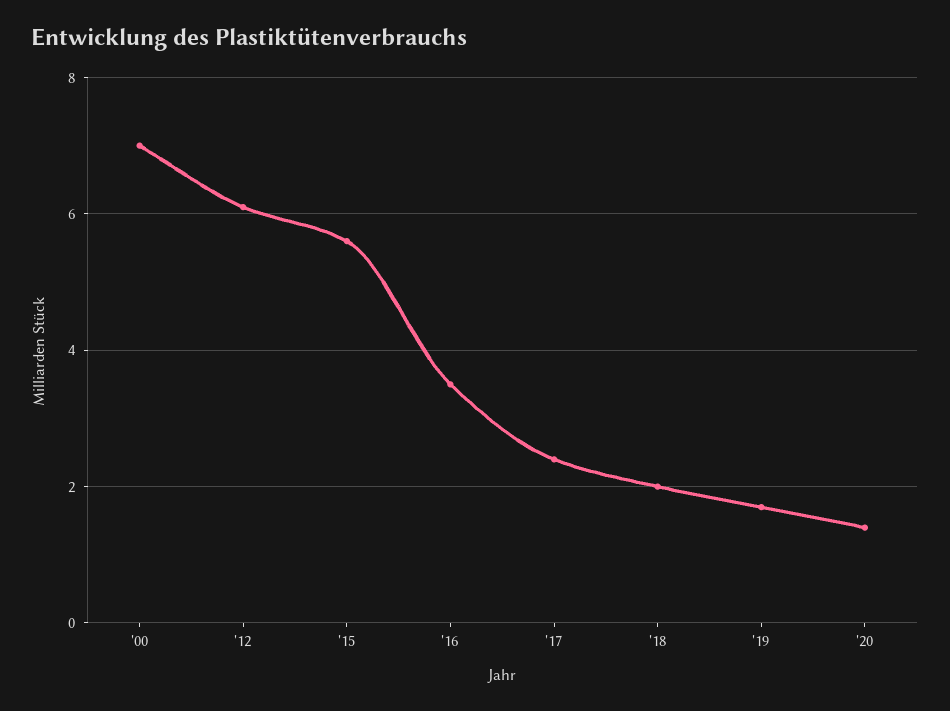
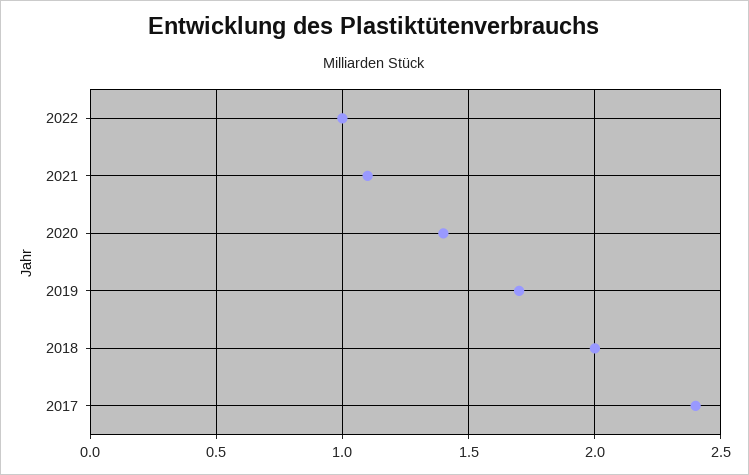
'00: 7 -> none
'12: 6 -> none
'15: 5.5 -> none
'16: 3.5 -> none
2022: none -> 1
2021: none -> 1.1

